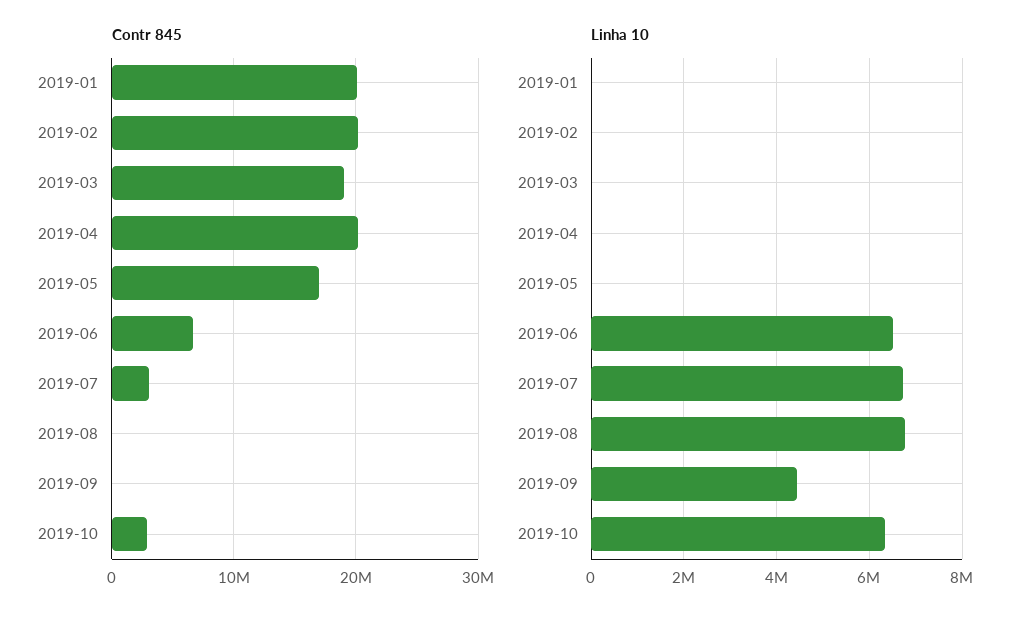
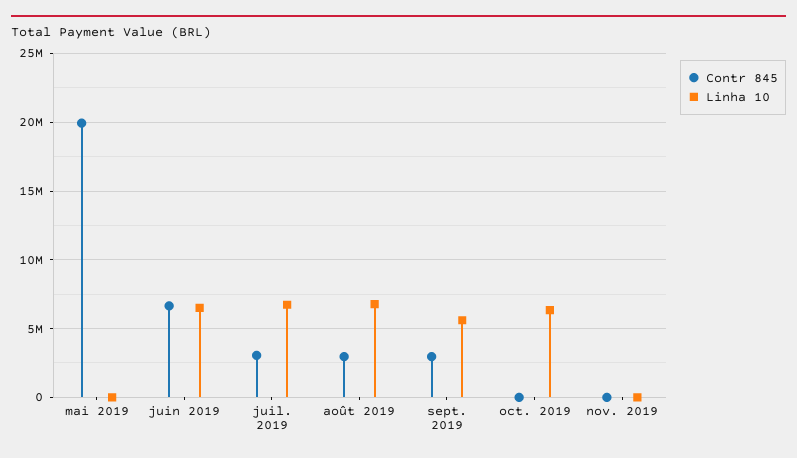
Contr 845, 2019-01: 20000000 -> none
Contr 845, 2019-02: 20000000 -> none
Contr 845, 2019-03: 19000000 -> none
Contr 845, 2019-04: 20000000 -> none
Contr 845, 2019-05: 17000000 -> 20000000
Contr 845, 2019-08: 0 -> 3000000
Contr 845, 2019-09: 0 -> 3000000
Contr 845, 2019-10: 3000000 -> 0
Linha 10, 2019-01: 0 -> none
Linha 10, 2019-02: 0 -> none
Linha 10, 2019-03: 0 -> none
Linha 10, 2019-04: 0 -> none
Linha 10, 2019-09: 4400000 -> 5500000
Contr 845, nov. 2019: none -> 0
Linha 10, nov. 2019: none -> 0

